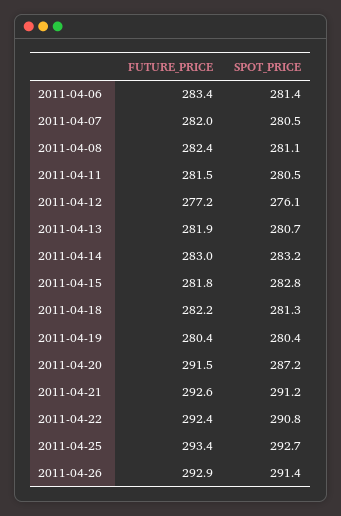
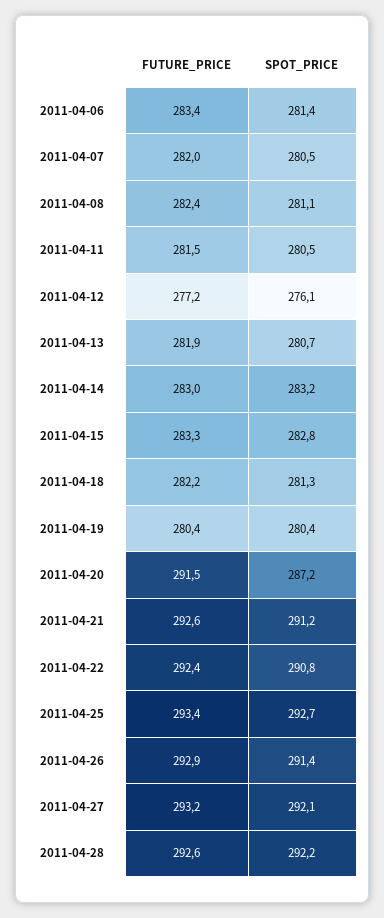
FUTURE_PRICE, 2011-04-15: 281.8 -> 283.3
FUTURE_PRICE, 2011-04-27: none -> 293.2
SPOT_PRICE, 2011-04-27: none -> 292.1
FUTURE_PRICE, 2011-04-28: none -> 292.6
SPOT_PRICE, 2011-04-28: none -> 292.2

